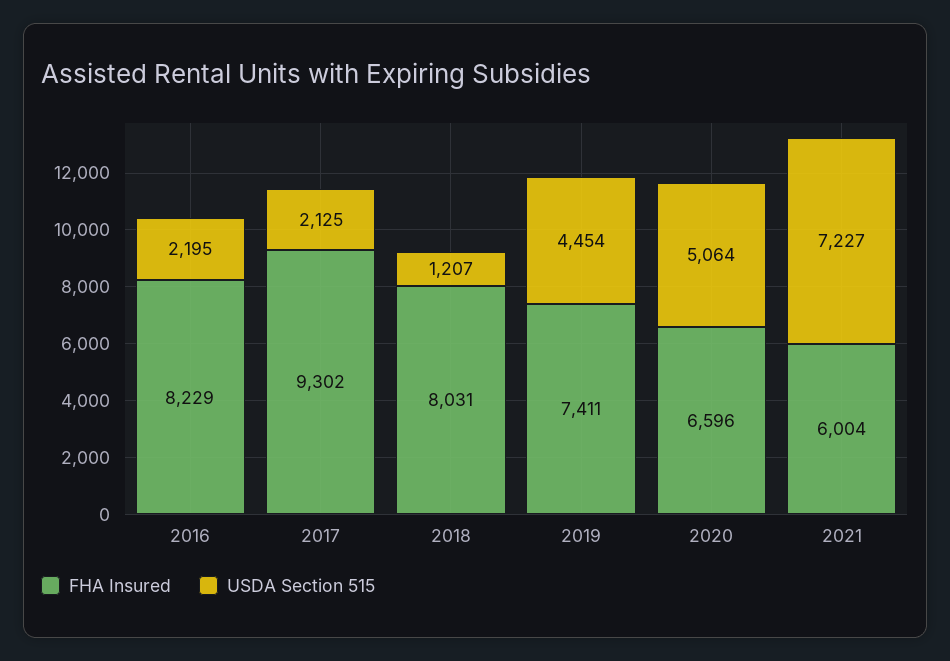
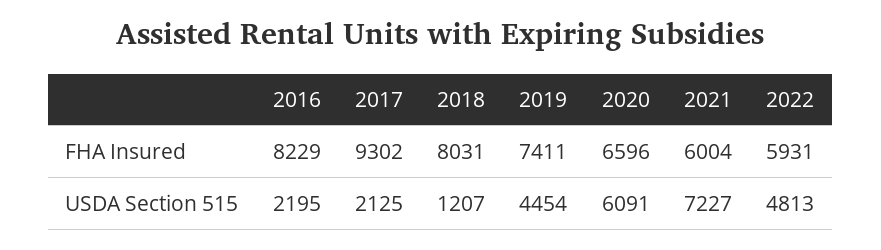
USDA Section 515, 2020: 5064 -> 6091
FHA Insured, 2022: none -> 5931
USDA Section 515, 2022: none -> 4813

